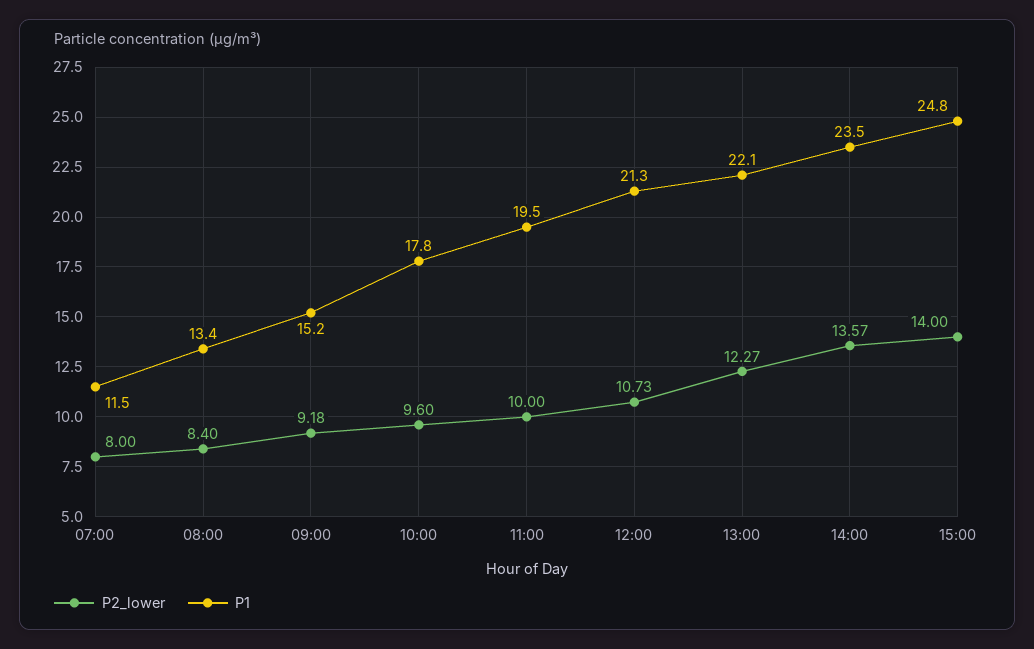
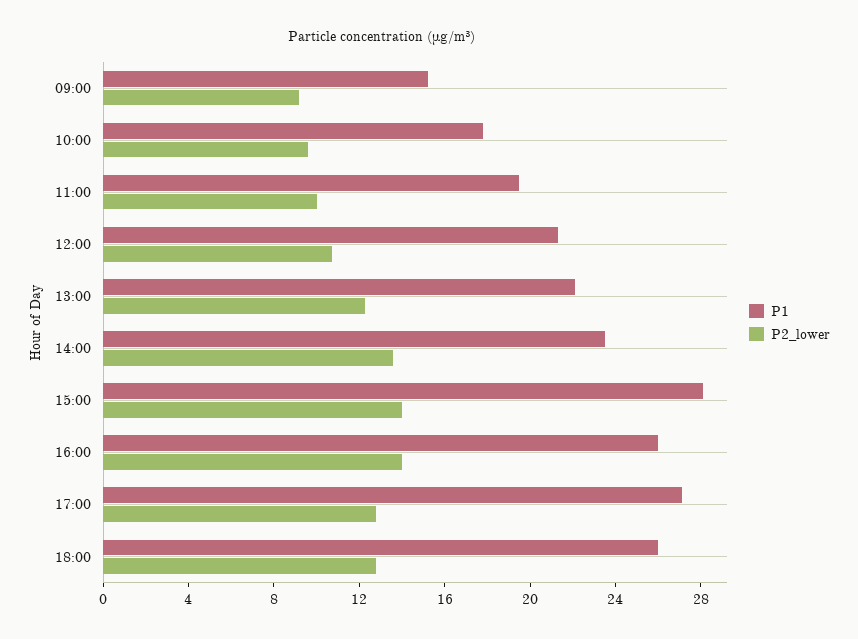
P2_lower, 07:00: 8 -> none
P1, 07:00: 11.5 -> none
P2_lower, 08:00: 8.4 -> none
P1, 08:00: 13.4 -> none
P1, 15:00: 24.8 -> 28
P1, 16:00: none -> 26
P2_lower, 16:00: none -> 14
P1, 17:00: none -> 27
P2_lower, 17:00: none -> 13
P1, 18:00: none -> 26
P2_lower, 18:00: none -> 13

